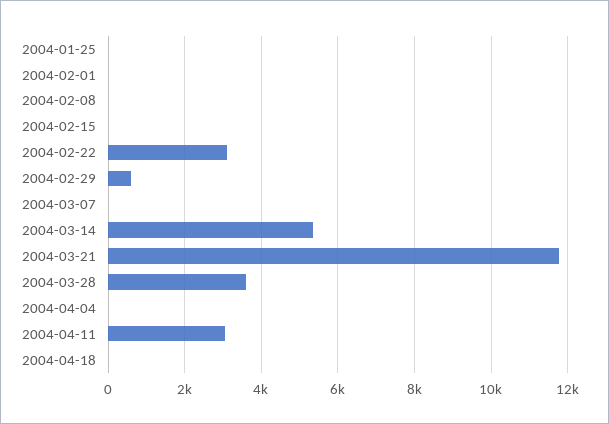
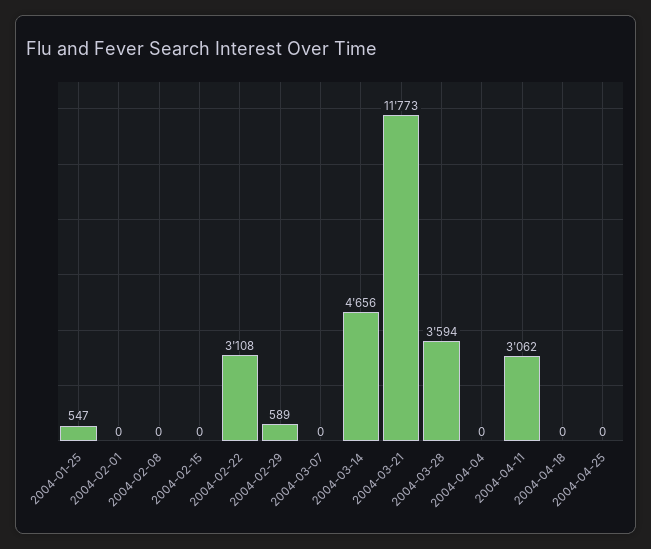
2004-01-25: 0 -> 547
2004-03-14: 5400 -> 4656
2004-04-25: none -> 0

